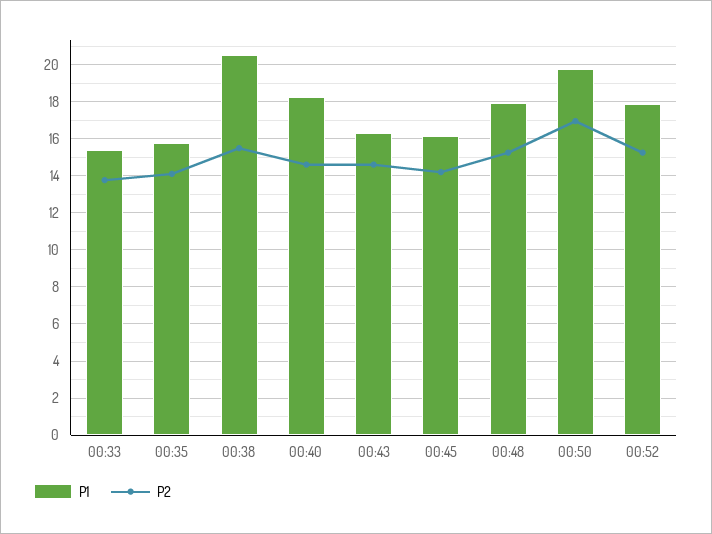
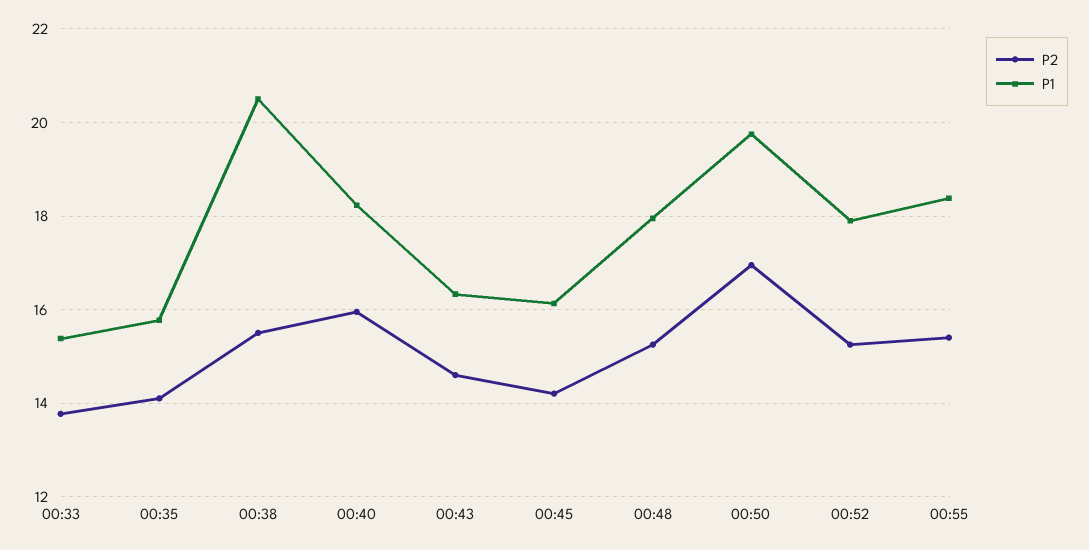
P2, 00:40: 14.5 -> 16
P2, 00:55: none -> 15.4
P1, 00:55: none -> 18.4

